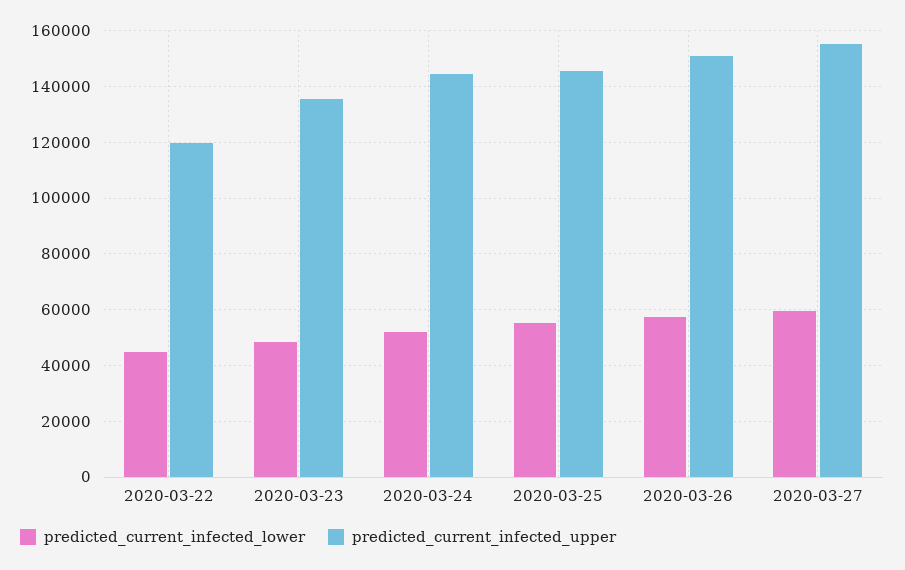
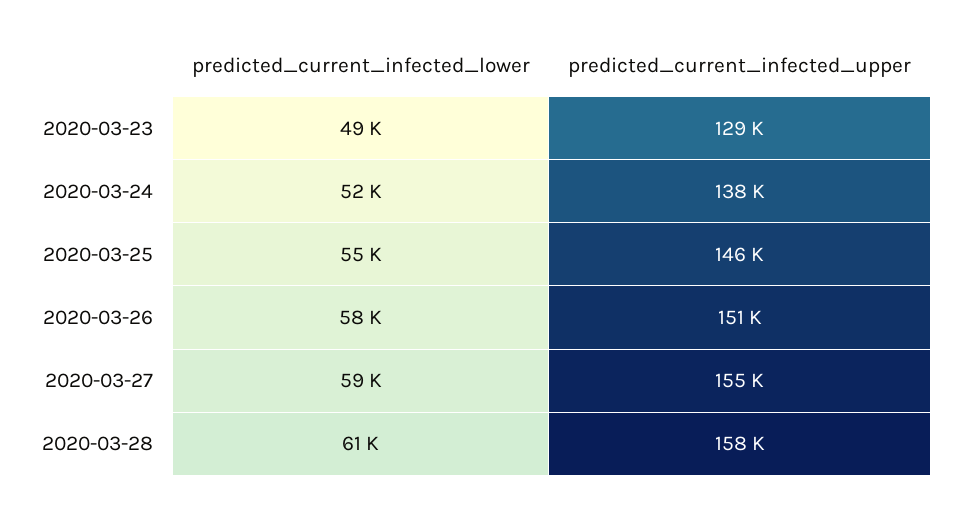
predicted_current_infected_lower, 2020-03-22: 45000 -> none
predicted_current_infected_upper, 2020-03-22: 120000 -> none
predicted_current_infected_upper, 2020-03-23: 135000 -> 129000
predicted_current_infected_upper, 2020-03-24: 145000 -> 138000
predicted_current_infected_lower, 2020-03-28: none -> 61000
predicted_current_infected_upper, 2020-03-28: none -> 158000

